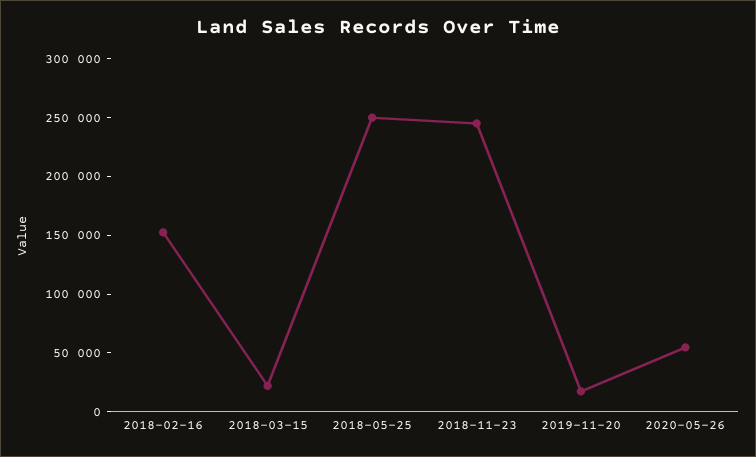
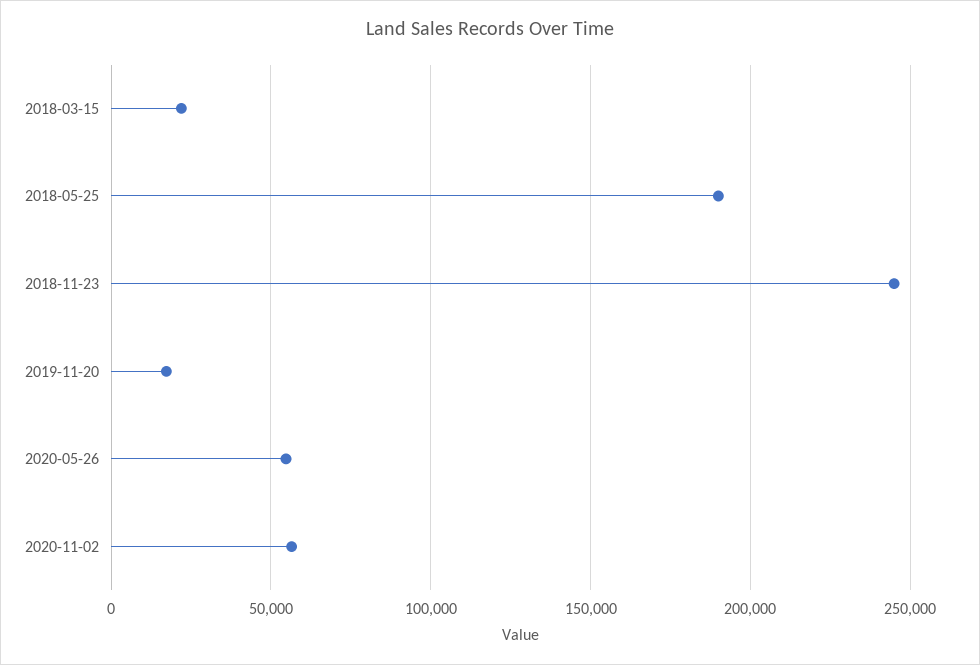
2018-02-16: 150000 -> none
2018-05-25: 250000 -> 190000
2020-11-02: none -> 55000

